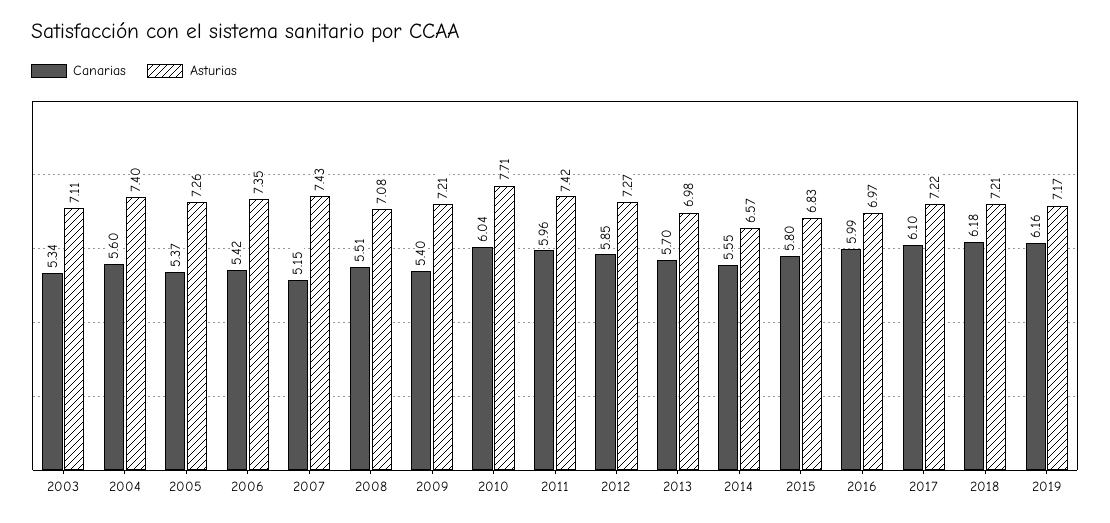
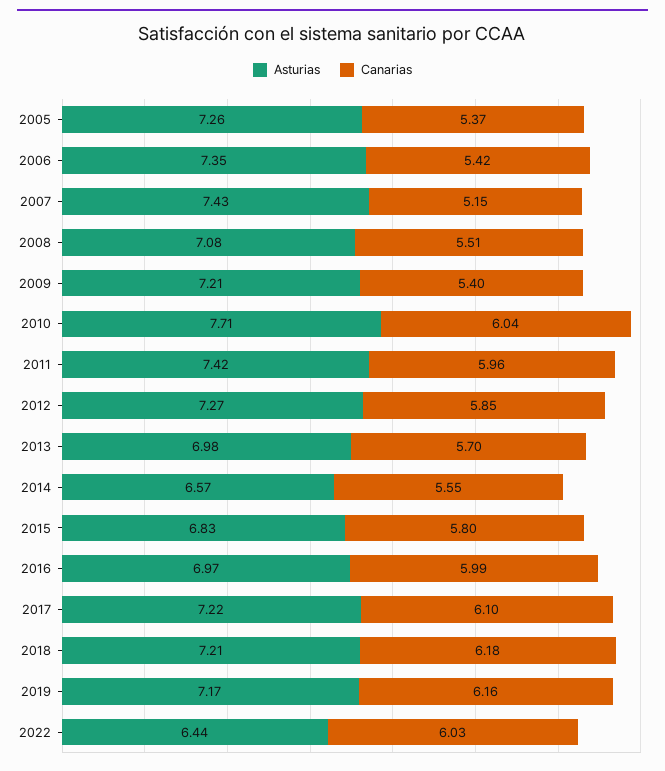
Canarias, 2003: 5.34 -> none
Asturias, 2003: 7.11 -> none
Canarias, 2004: 5.6 -> none
Asturias, 2004: 7.4 -> none
Asturias, 2022: none -> 6.44
Canarias, 2022: none -> 6.03

